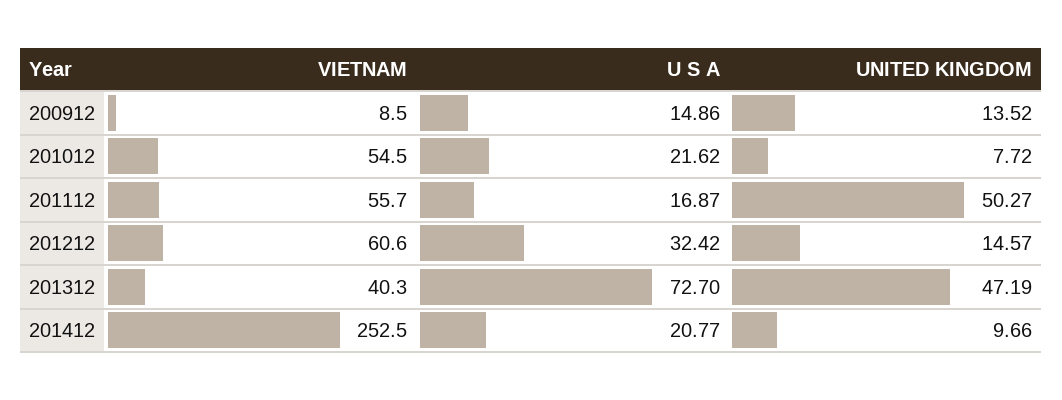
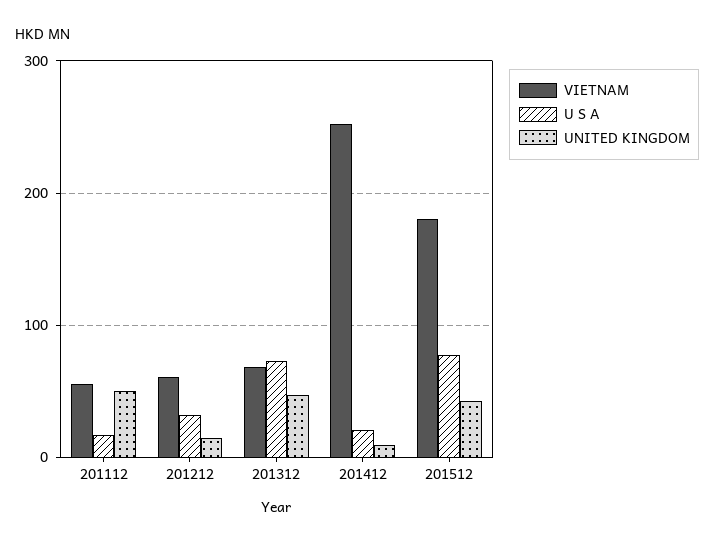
VIETNAM, 200912: 8.5 -> none
U S A, 200912: 14.86 -> none
UNITED KINGDOM, 200912: 13.52 -> none
VIETNAM, 201012: 54.5 -> none
U S A, 201012: 21.62 -> none
UNITED KINGDOM, 201012: 7.72 -> none
VIETNAM, 201312: 40.3 -> 70
VIETNAM, 201512: none -> 180
U S A, 201512: none -> 80
UNITED KINGDOM, 201512: none -> 40

